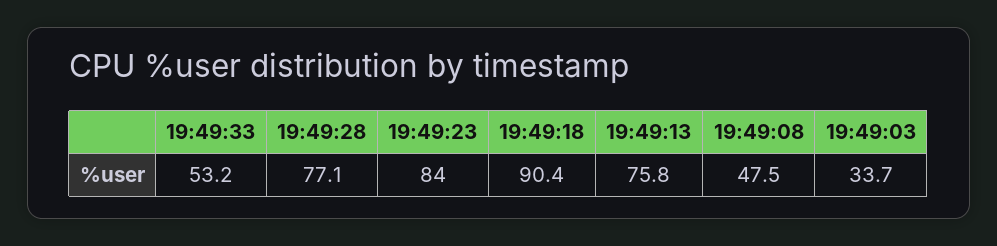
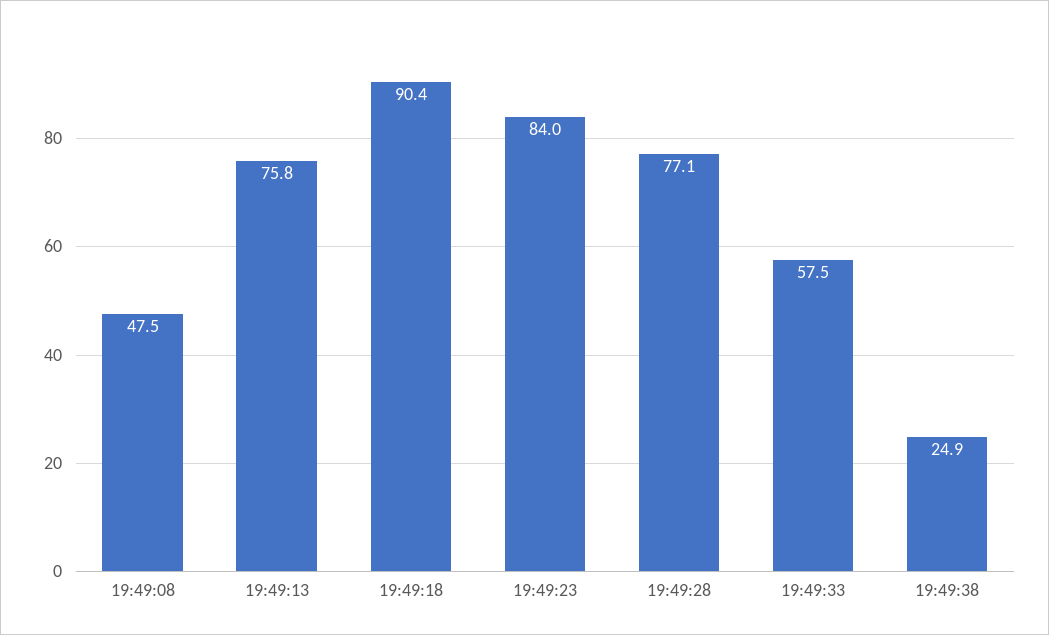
19:49:33: 53.2 -> 57.5
19:49:03: 33.7 -> none
19:49:38: none -> 24.9

